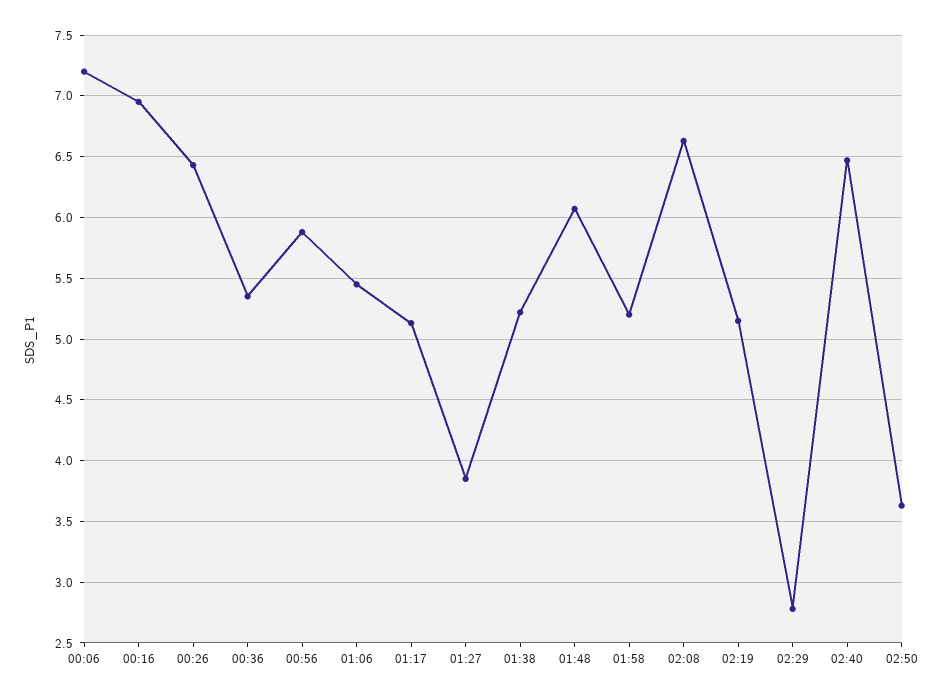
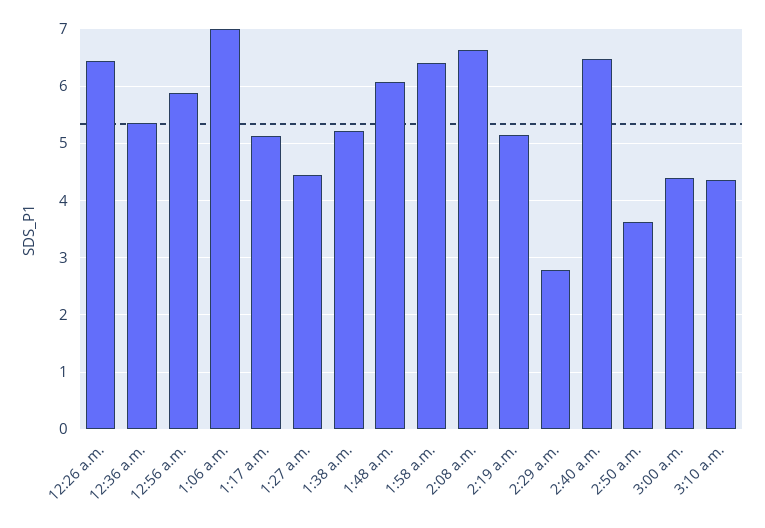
00:06: 7.2 -> none
00:16: 6.95 -> none
01:06: 5.45 -> 7
01:27: 3.85 -> 4.4
01:58: 5.2 -> 6.4
3:00 a.m.: none -> 4.4
3:10 a.m.: none -> 4.4

